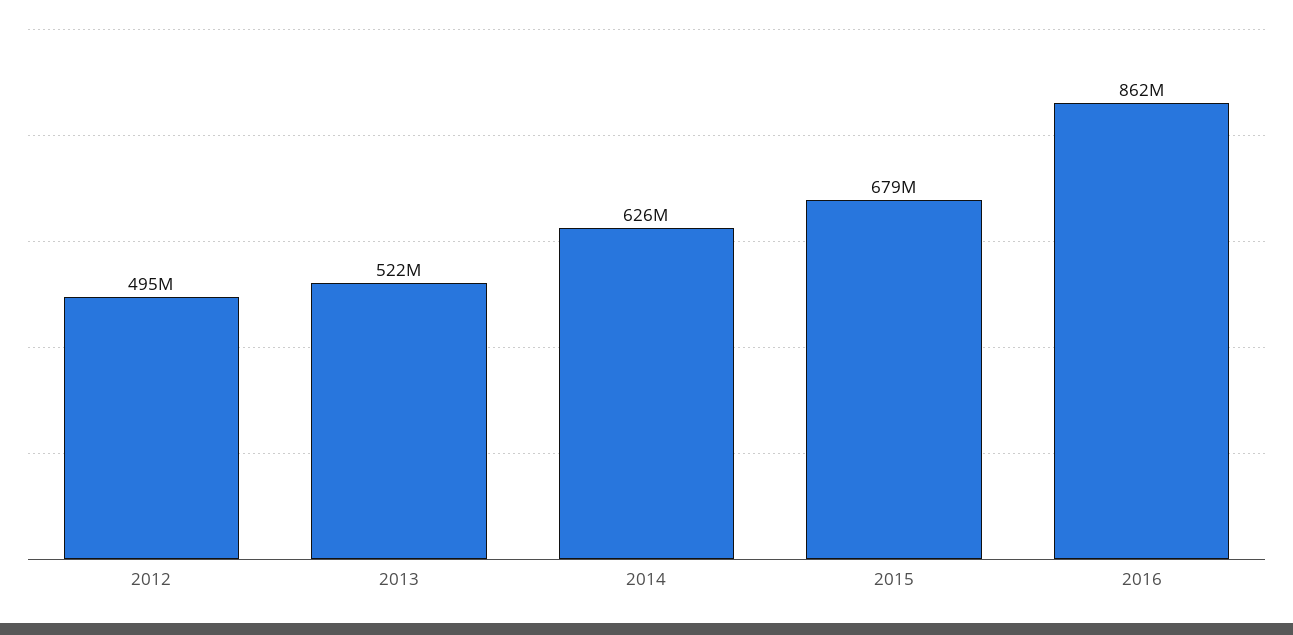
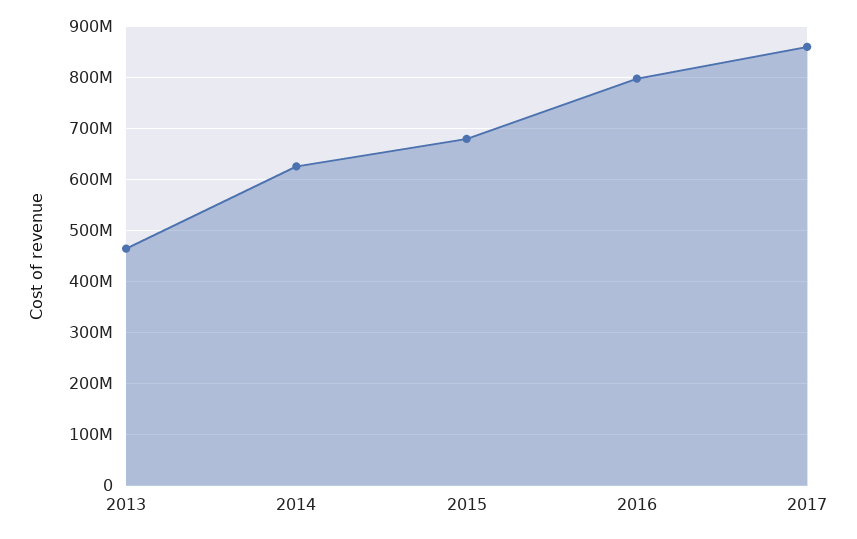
2012: 495000000 -> none
2013: 522000000 -> 460000000
2016: 862000000 -> 800000000
2017: none -> 860000000

